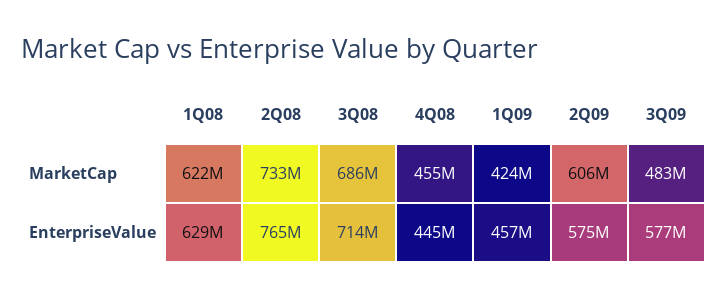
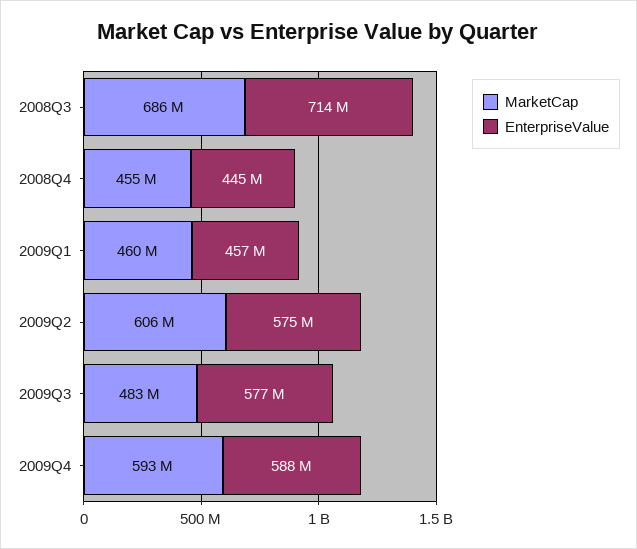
MarketCap, 1Q08: 622000000 -> none
MarketCap, 2Q08: 733000000 -> none
MarketCap, 1Q09: 424000000 -> 460000000
EnterpriseValue, 1Q08: 629000000 -> none
EnterpriseValue, 2Q08: 765000000 -> none
MarketCap, 2009Q4: none -> 593000000
EnterpriseValue, 2009Q4: none -> 588000000

